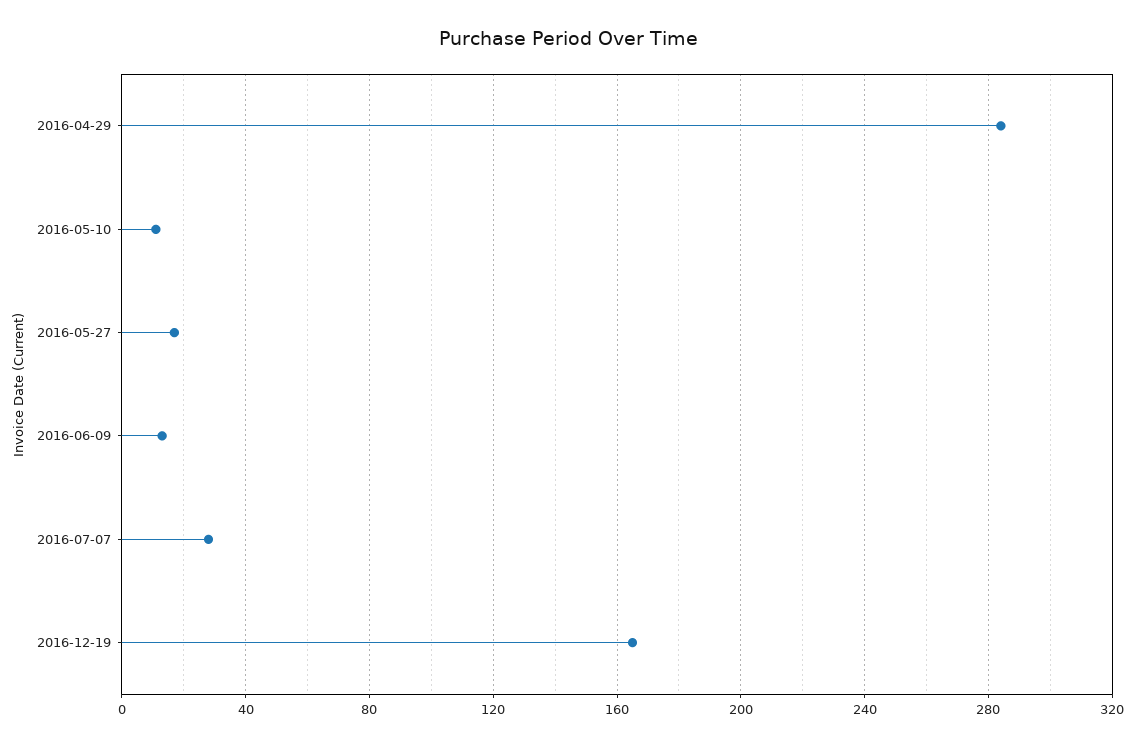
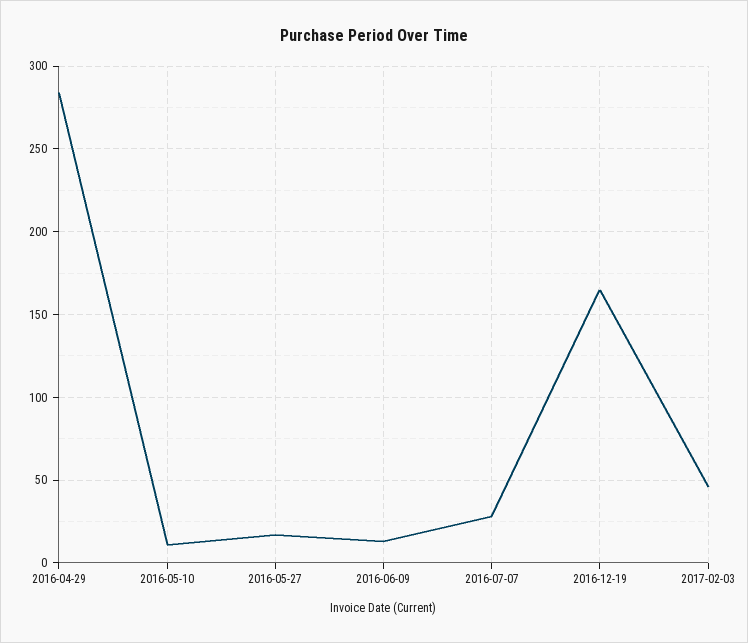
2017-02-03: none -> 45

